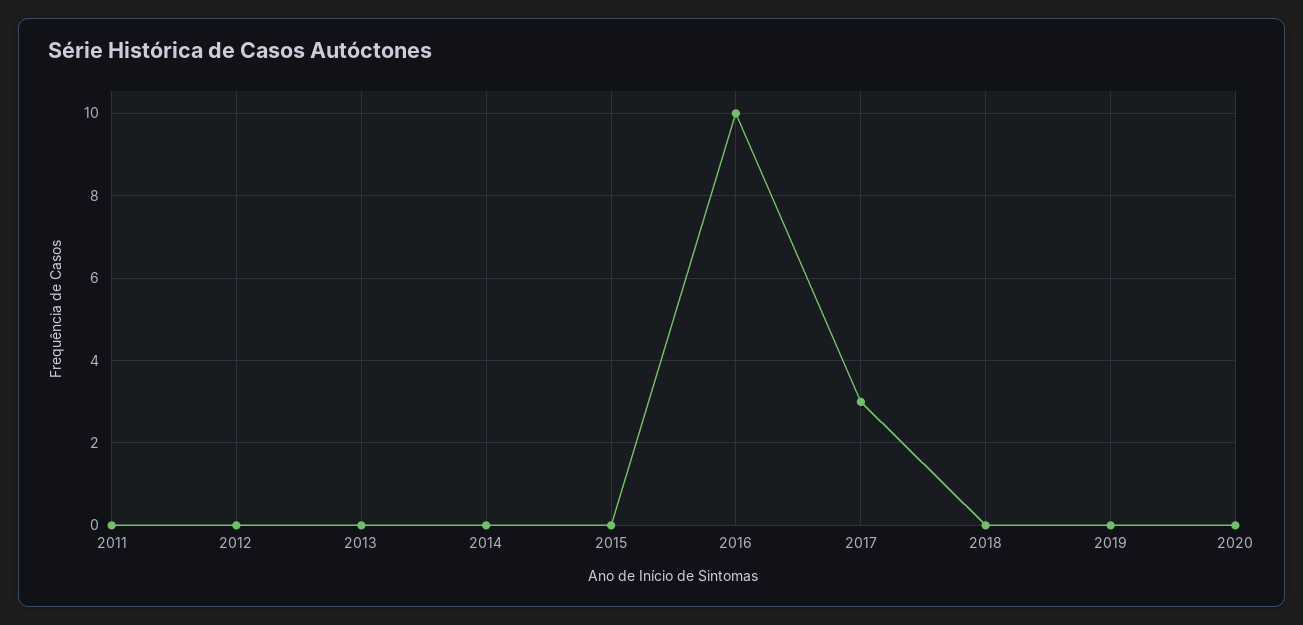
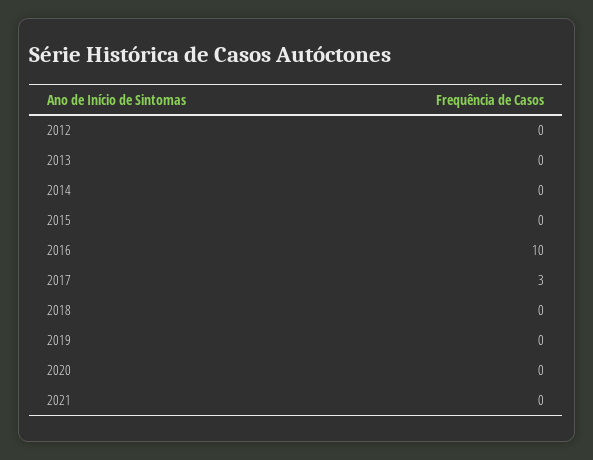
2011: 0 -> none
2021: none -> 0

